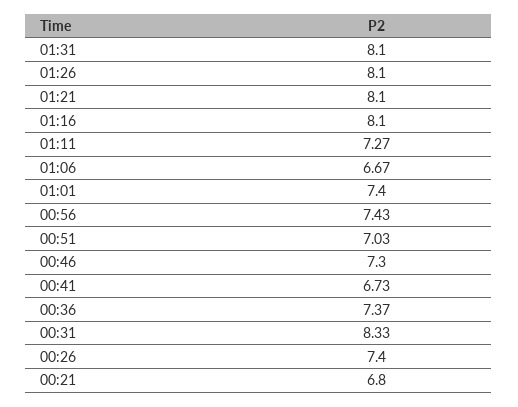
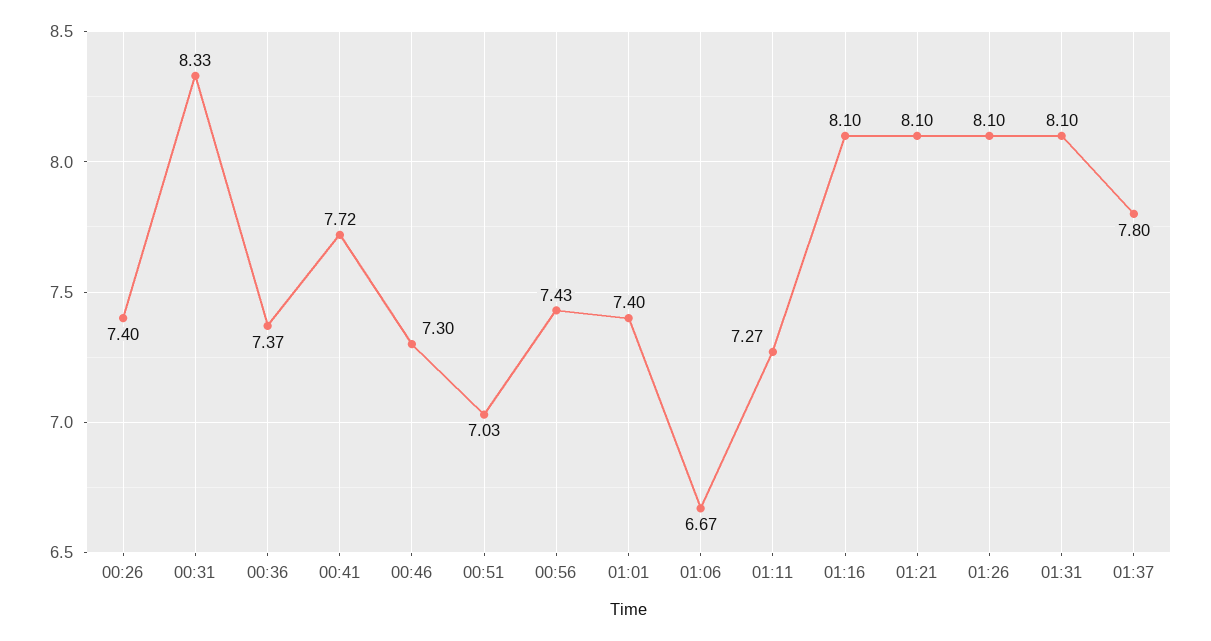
00:41: 6.73 -> 7.72
00:21: 6.8 -> none
01:37: none -> 7.8

